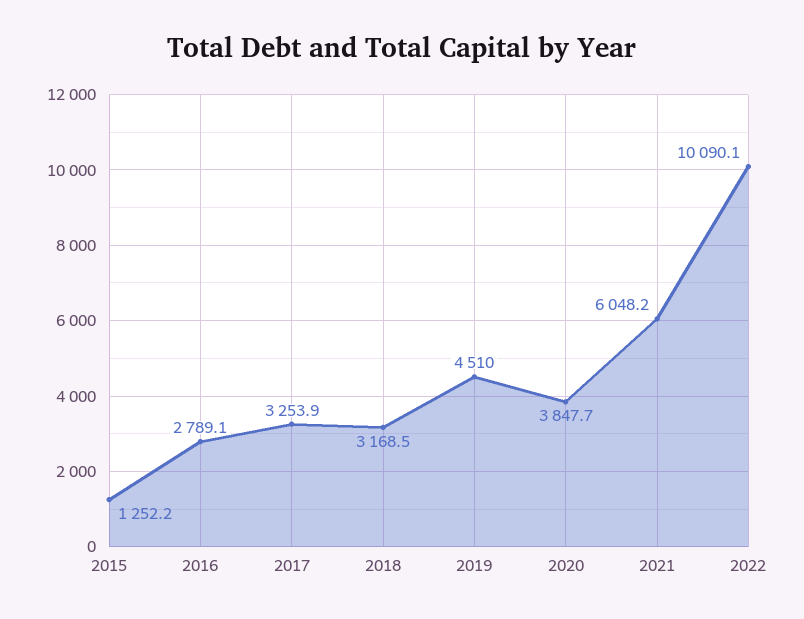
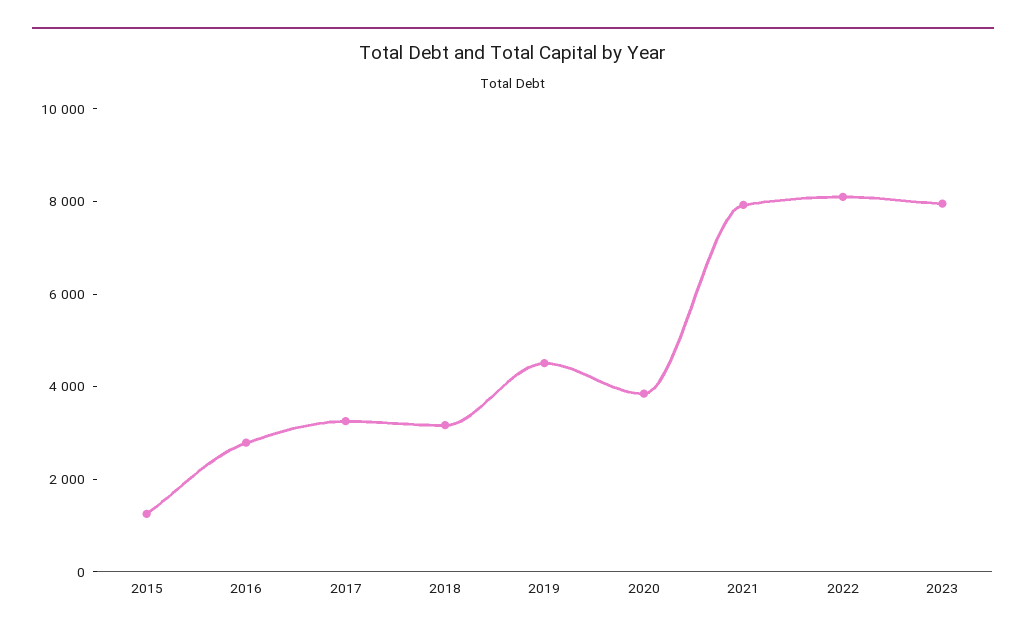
2021: 6048.2 -> 8000
2022: 10090.1 -> 8000
2023: none -> 8000

